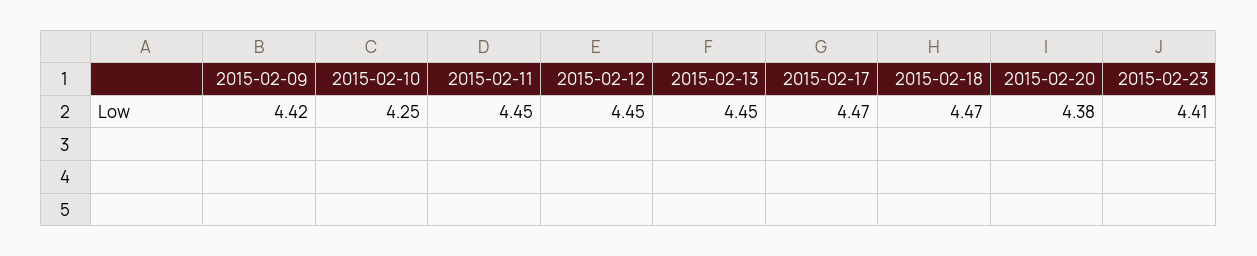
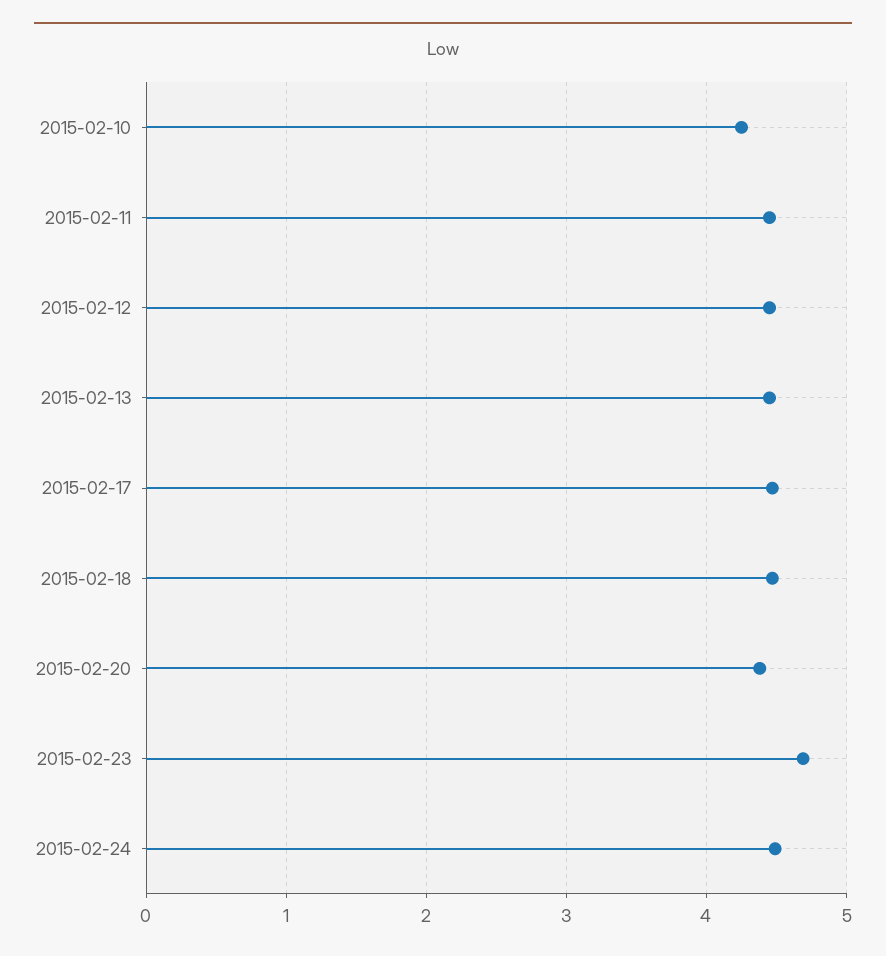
2015-02-09: 4.42 -> none
2015-02-23: 4.41 -> 4.7
2015-02-24: none -> 4.5

